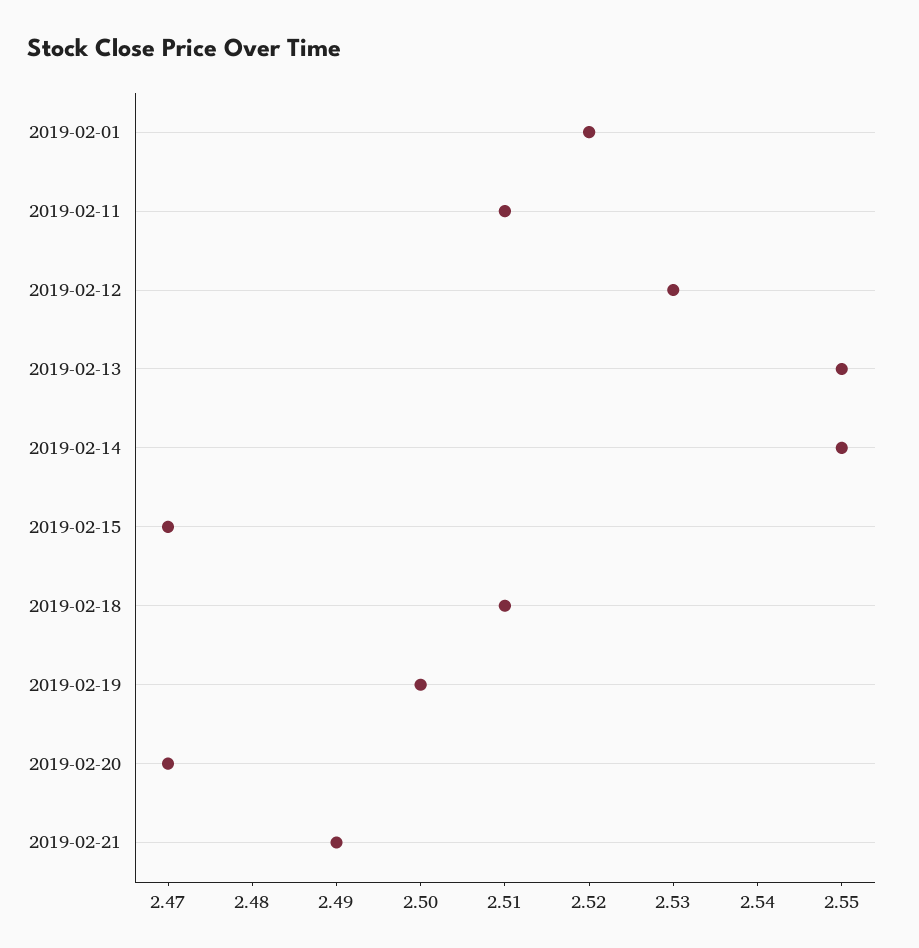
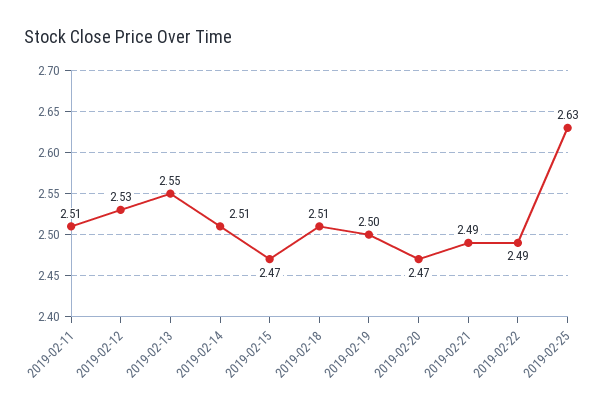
2019-02-01: 2.52 -> none
2019-02-14: 2.55 -> 2.51
2019-02-22: none -> 2.49
2019-02-25: none -> 2.63

